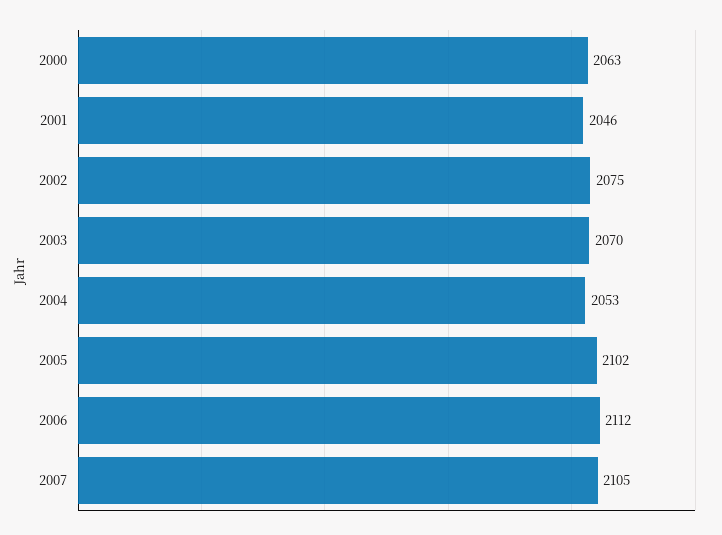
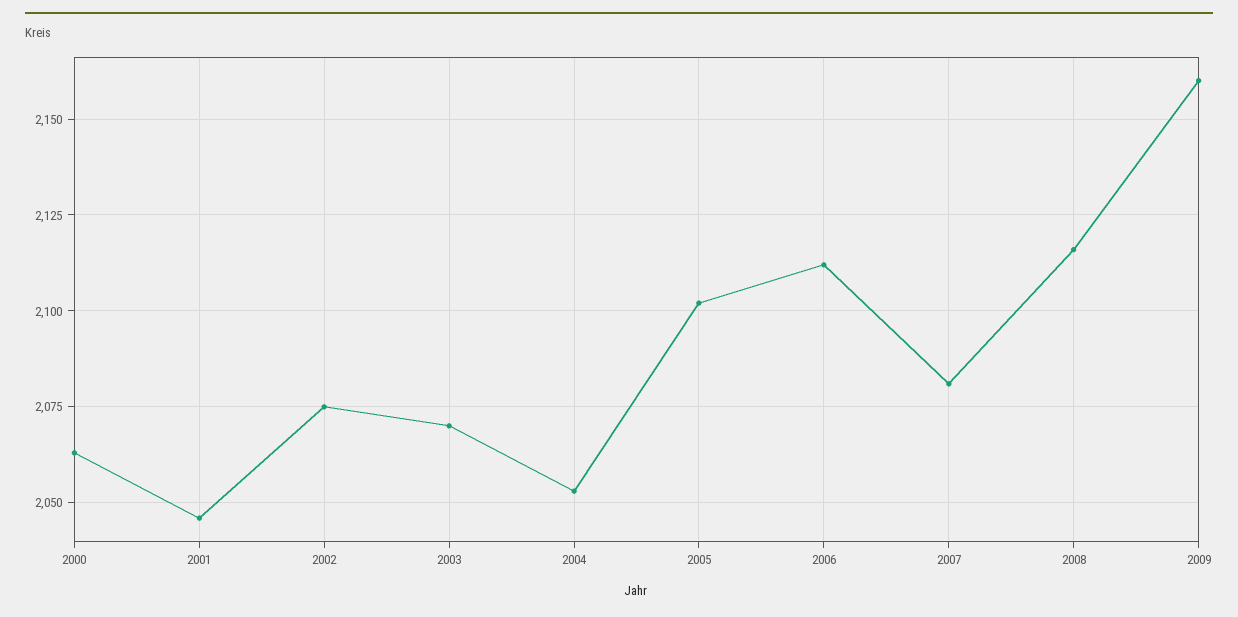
2007: 2105 -> 2080
2008: none -> 2115
2009: none -> 2160

